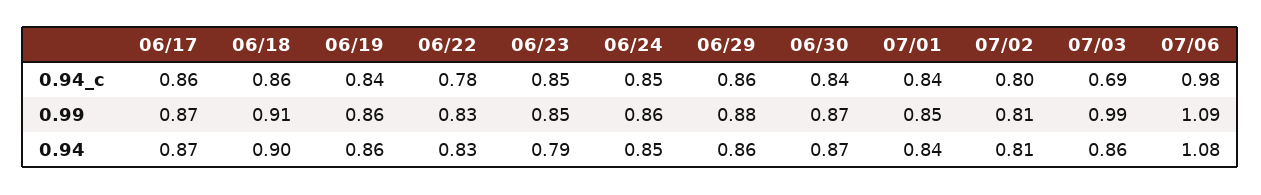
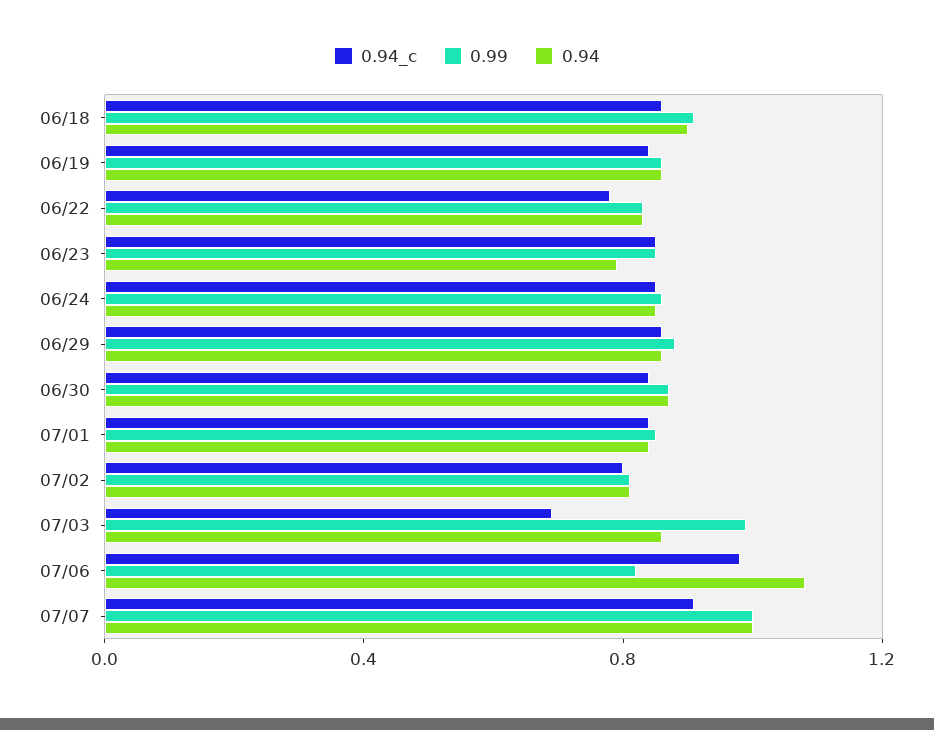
0.94_c, 06/17: 0.86 -> none
0.99, 06/17: 0.87 -> none
0.99, 07/06: 1.09 -> 0.8
0.94, 06/17: 0.87 -> none
0.94_c, 07/07: none -> 0.9
0.99, 07/07: none -> 1
0.94, 07/07: none -> 1

